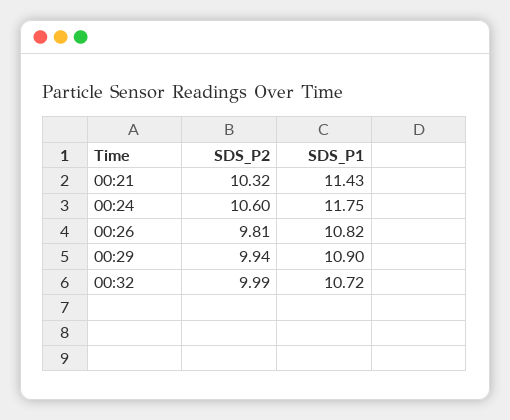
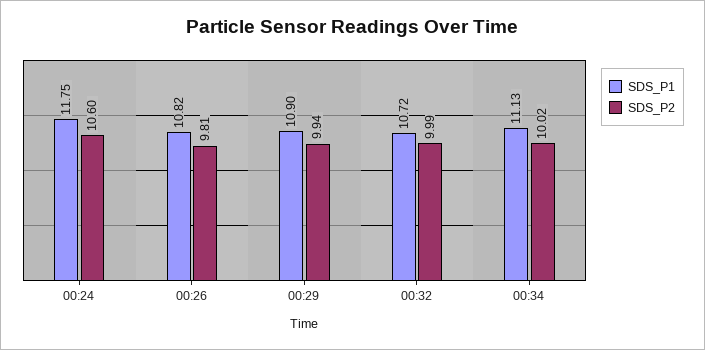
SDS_P2, 00:21: 10.32 -> none
SDS_P1, 00:21: 11.43 -> none
SDS_P1, 00:34: none -> 11.13
SDS_P2, 00:34: none -> 10.02

